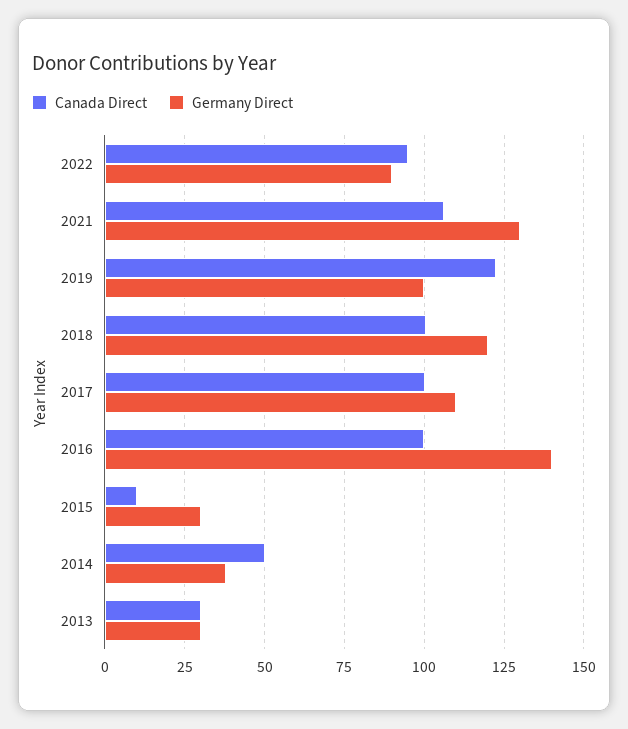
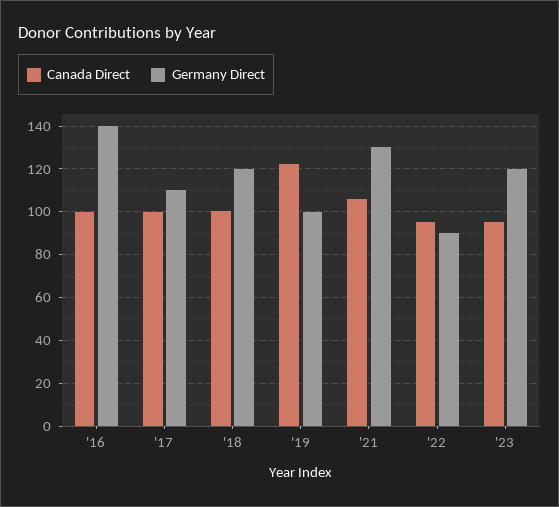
Canada Direct, 2015: 10 -> none
Germany Direct, 2015: 30 -> none
Canada Direct, 2014: 50 -> none
Germany Direct, 2014: 37.5 -> none
Canada Direct, 2013: 30 -> none
Germany Direct, 2013: 30 -> none
Canada Direct, '23: none -> 95
Germany Direct, '23: none -> 120

